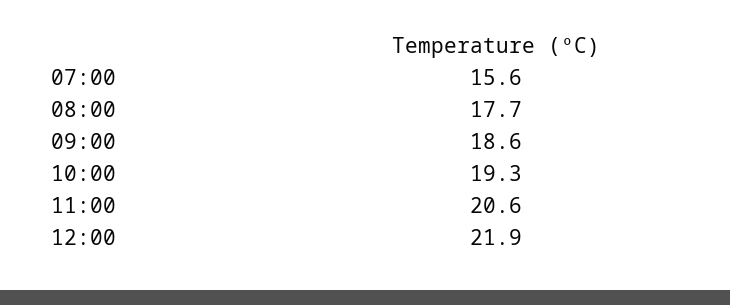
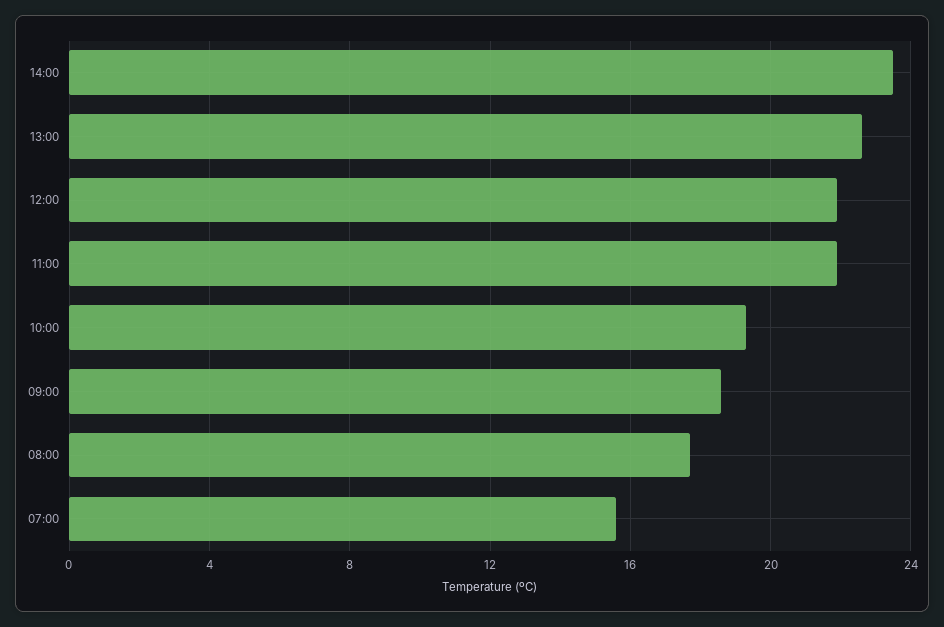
11:00: 20.6 -> 22
14:00: none -> 23.5
13:00: none -> 22.5

